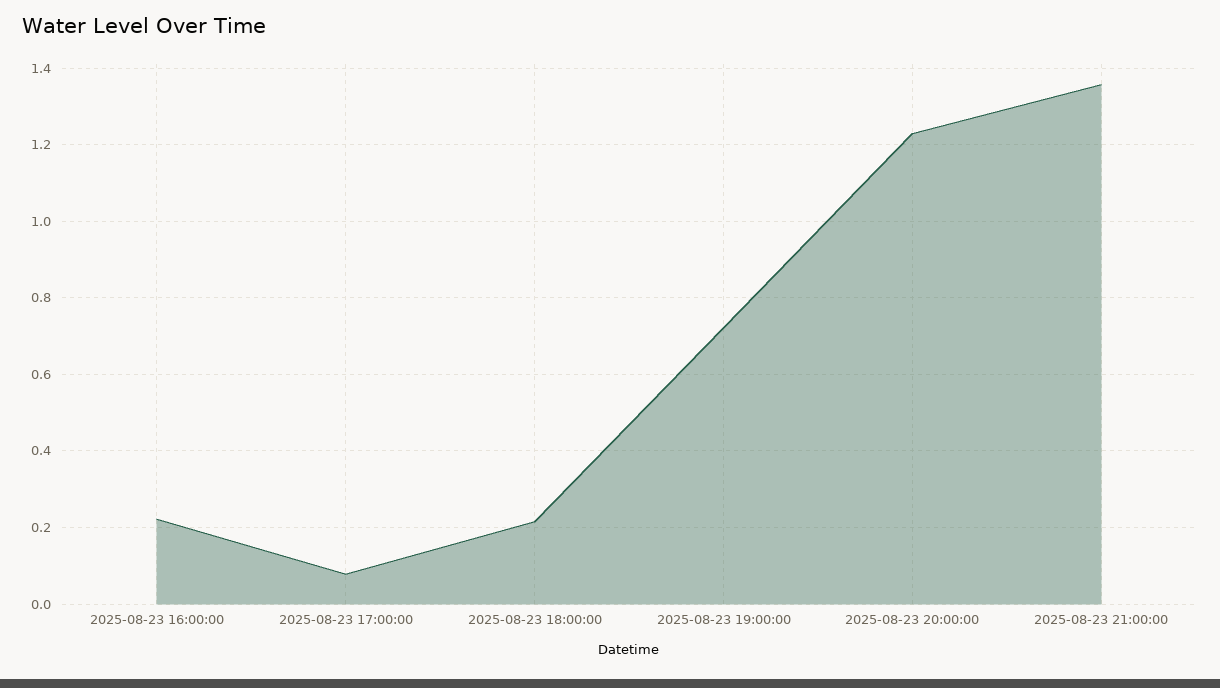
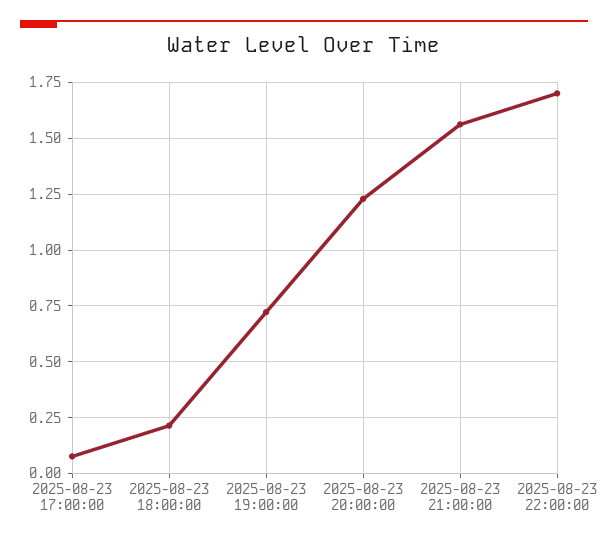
2025-08-23 16:00:00: 0.22 -> none
2025-08-23 21:00:00: 1.36 -> 1.55
2025-08-23 22:00:00: none -> 1.7

